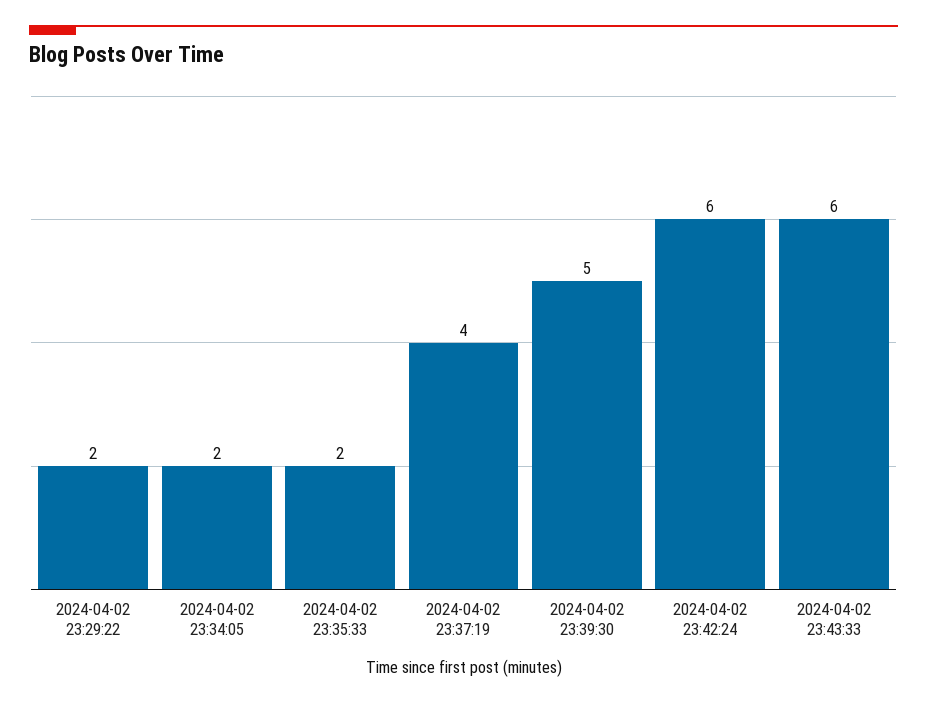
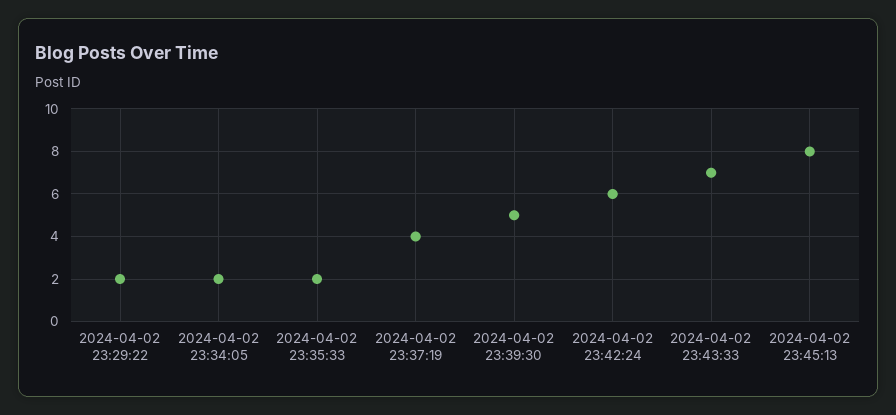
2024-04-02 23:43:33: 6 -> 7
2024-04-02 23:45:13: none -> 8

